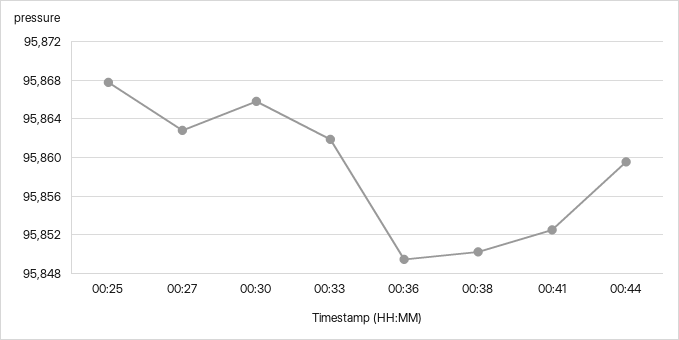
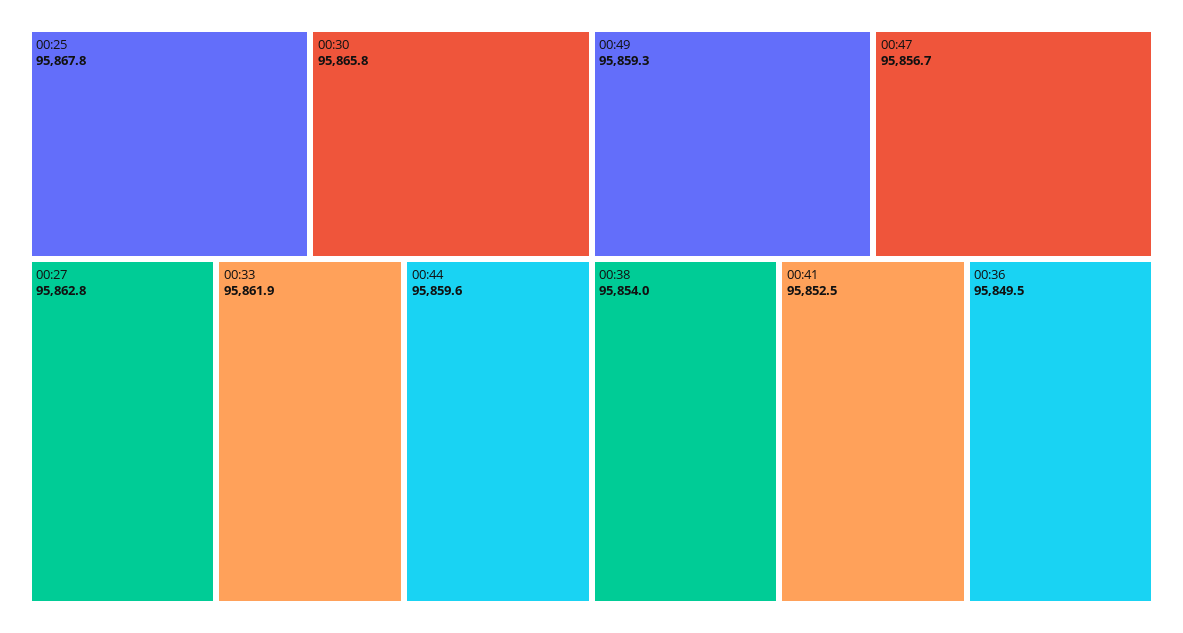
00:38: 95850 -> 95854
00:49: none -> 95859.3
00:47: none -> 95856.7

